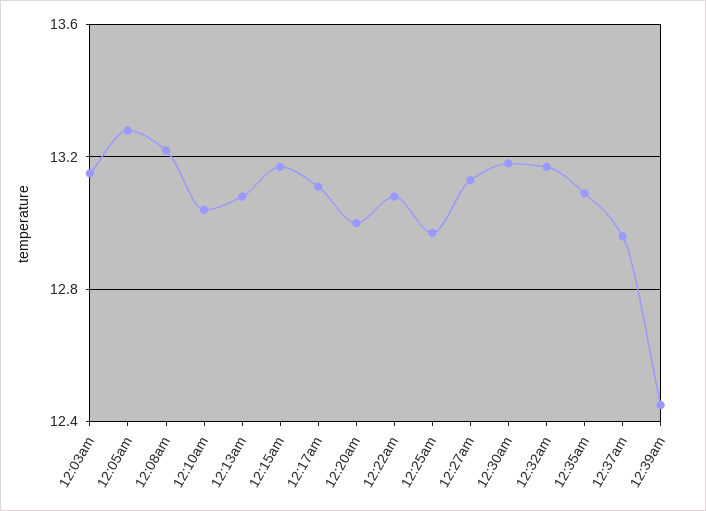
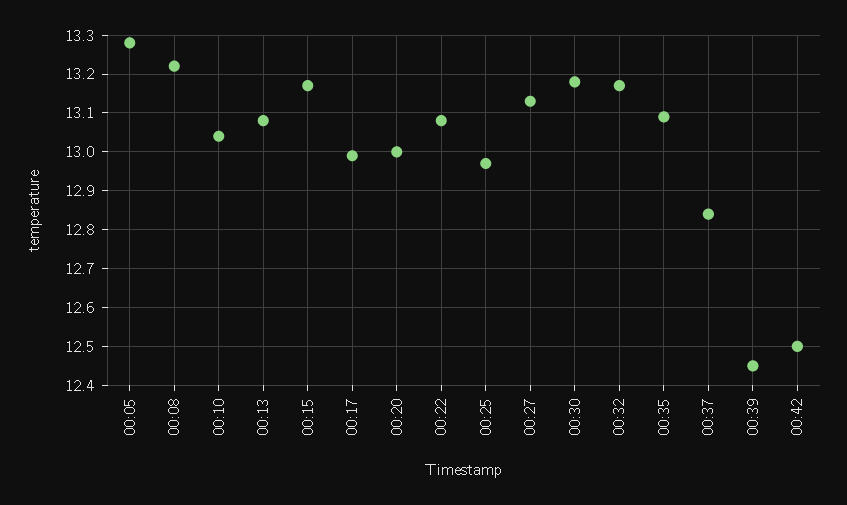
12:03am: 13.15 -> none
12:17am: 13.1 -> 13
12:37am: 12.95 -> 12.85
00:42: none -> 12.5

